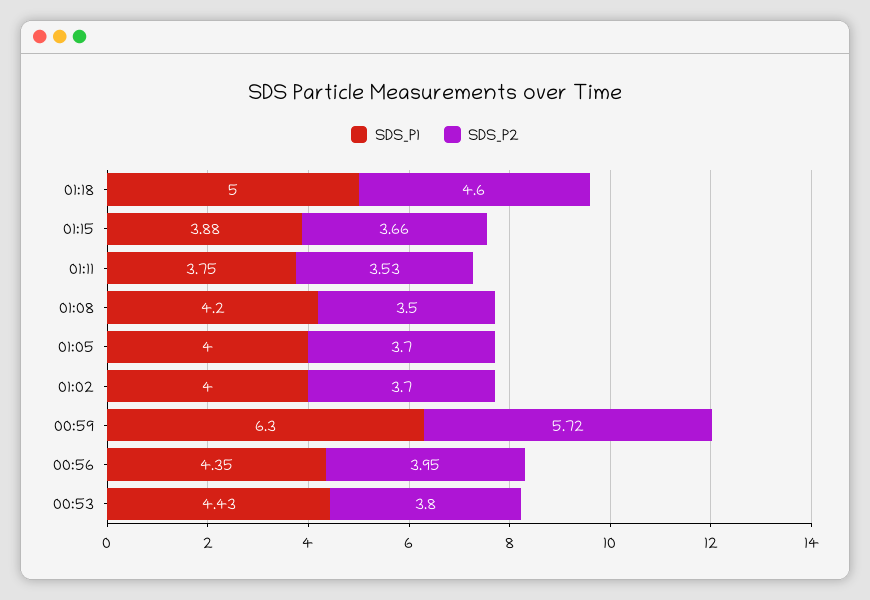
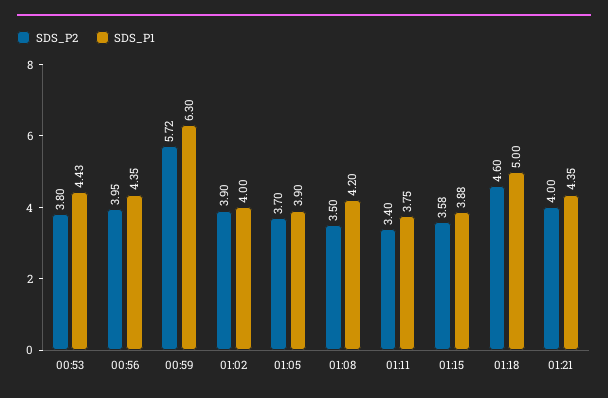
SDS_P2, 01:15: 3.66 -> 3.58
SDS_P2, 01:11: 3.53 -> 3.4
SDS_P1, 01:05: 4 -> 3.9
SDS_P2, 01:02: 3.7 -> 3.9
SDS_P2, 01:21: none -> 4
SDS_P1, 01:21: none -> 4.35

